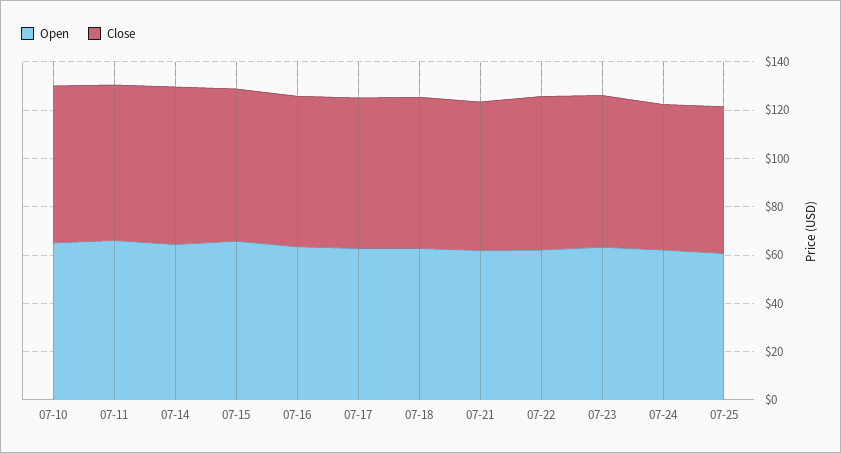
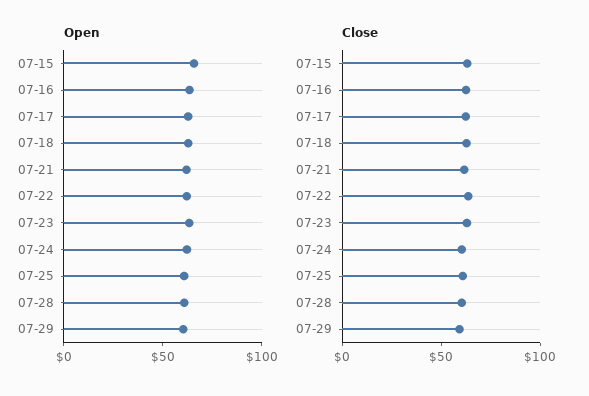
Open, 07-10: 65 -> none
Close, 07-10: 65 -> none
Open, 07-11: 65 -> none
Close, 07-11: 65 -> none
Open, 07-14: 65 -> none
Close, 07-14: 65 -> none
Open, 07-28: none -> 60
Open, 07-29: none -> 60
Close, 07-28: none -> 60
Close, 07-29: none -> 60

